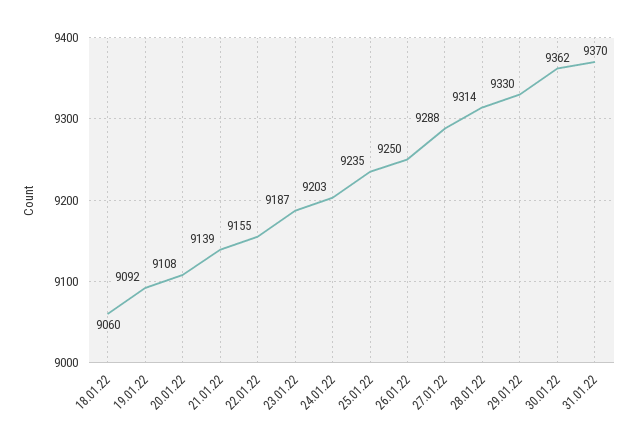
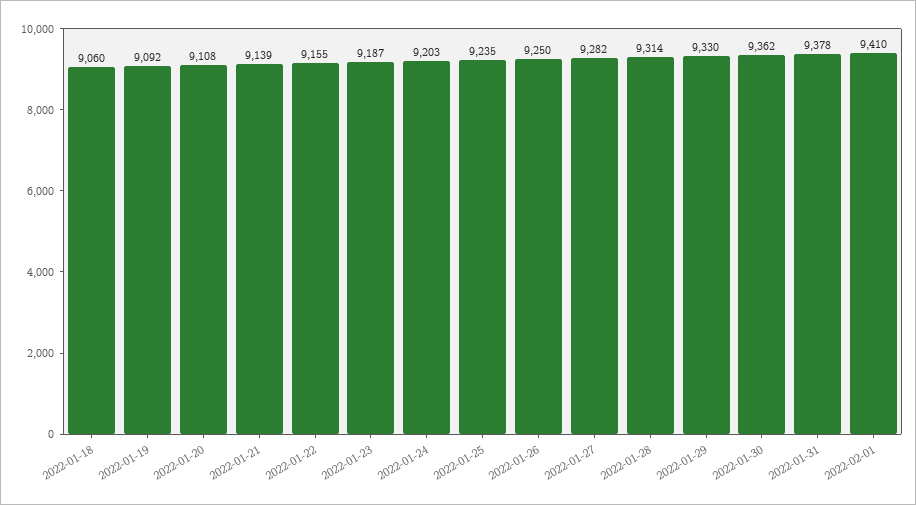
27.01.22: 9288 -> 9282
31.01.22: 9370 -> 9378
2022-02-01: none -> 9410

